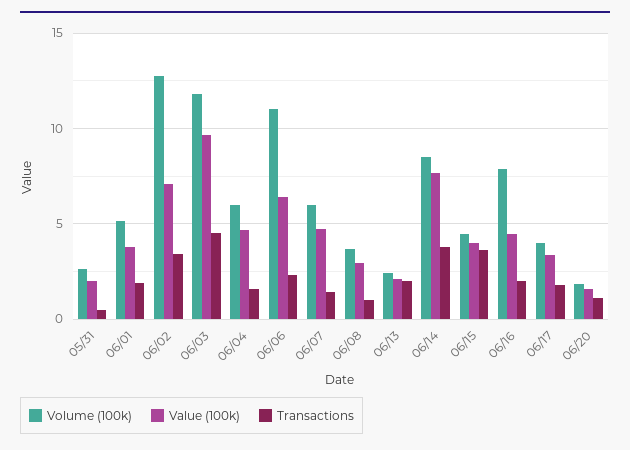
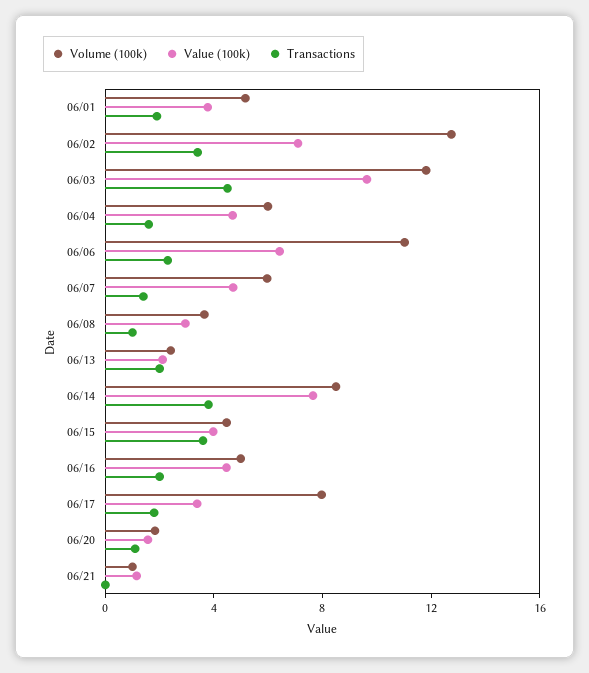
Volume (100k), 05/31: 2.5 -> none
Value (100k), 05/31: 2 -> none
Transactions, 05/31: 0.5 -> none
Volume (100k), 06/16: 8 -> 5
Volume (100k), 06/17: 4 -> 8
Volume (100k), 06/21: none -> 1
Value (100k), 06/21: none -> 1
Transactions, 06/21: none -> 0

